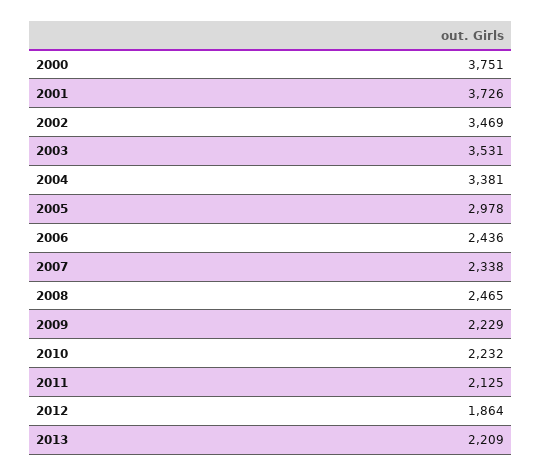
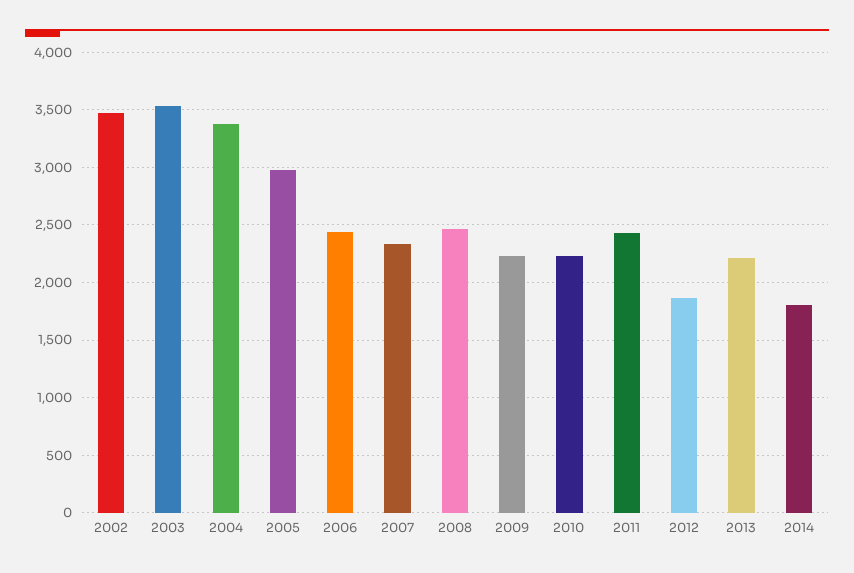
2000: 3751 -> none
2001: 3726 -> none
2011: 2125 -> 2400
2014: none -> 1800

